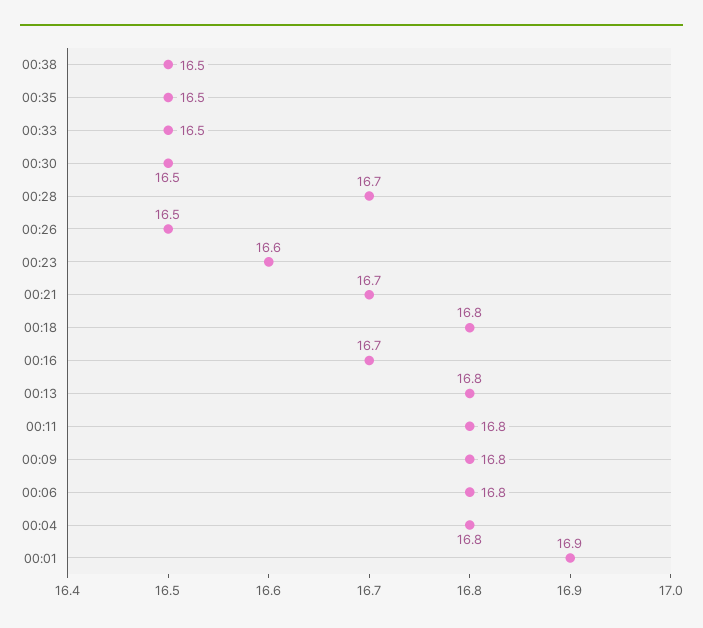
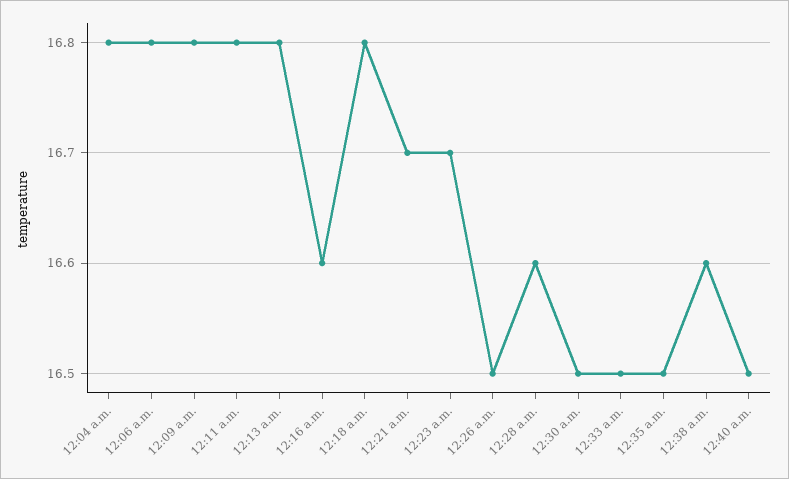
00:38: 16.5 -> 16.6
00:28: 16.7 -> 16.6
00:23: 16.6 -> 16.7
00:16: 16.7 -> 16.6
00:01: 16.9 -> none
12:40 a.m.: none -> 16.5

